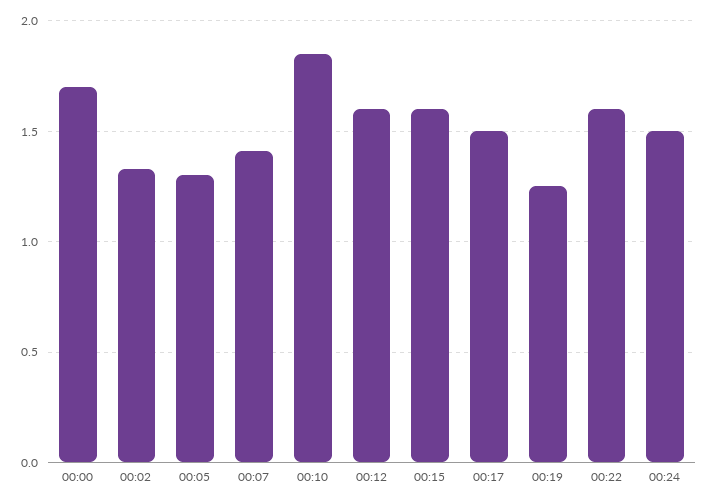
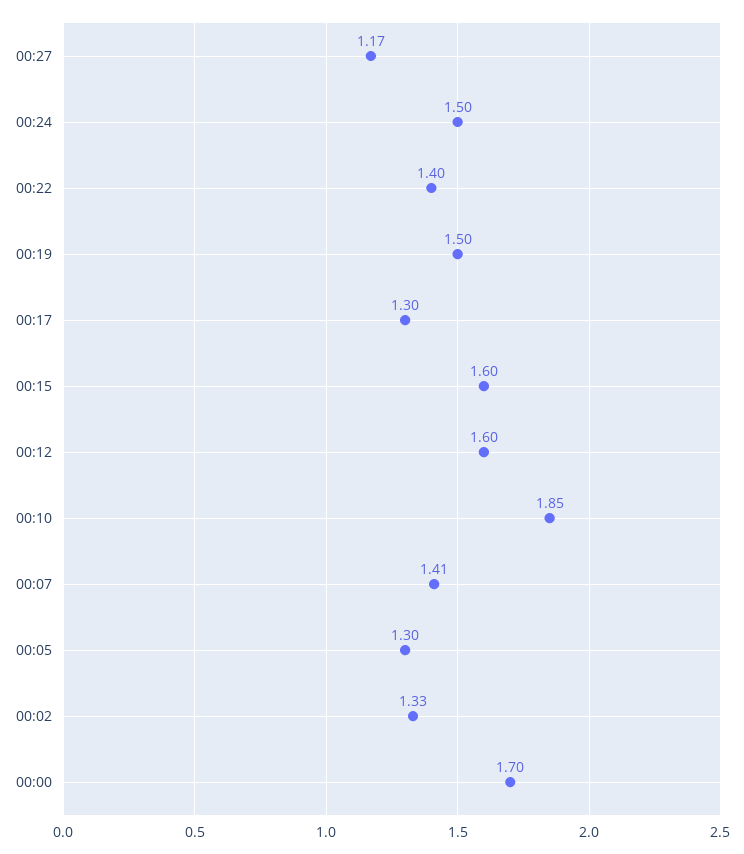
00:17: 1.5 -> 1.3
00:19: 1.25 -> 1.5
00:22: 1.6 -> 1.4
00:27: none -> 1.17

